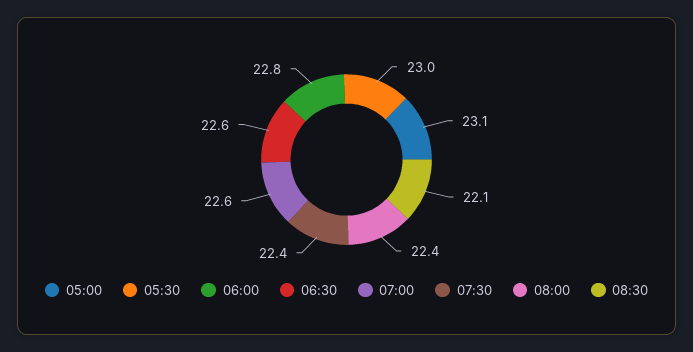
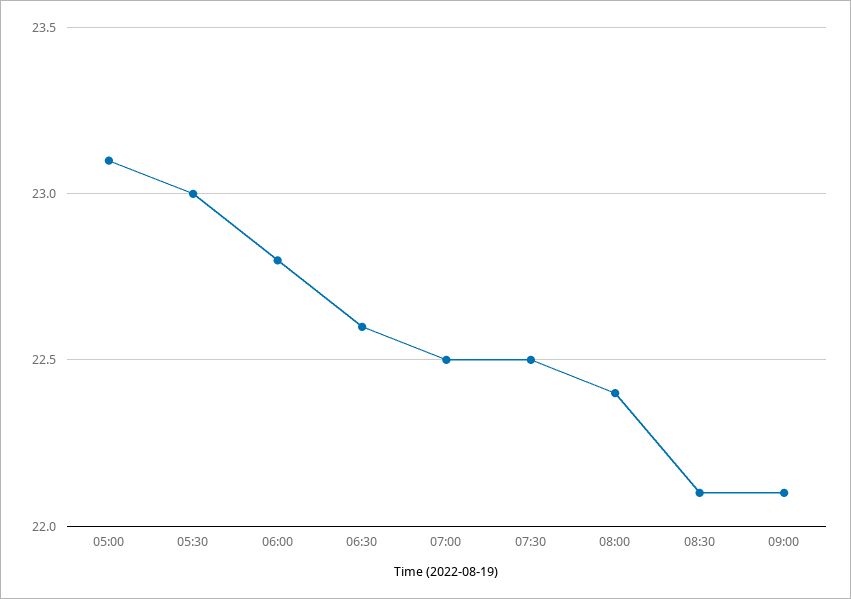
07:00: 22.6 -> 22.5
07:30: 22.4 -> 22.5
09:00: none -> 22.1

